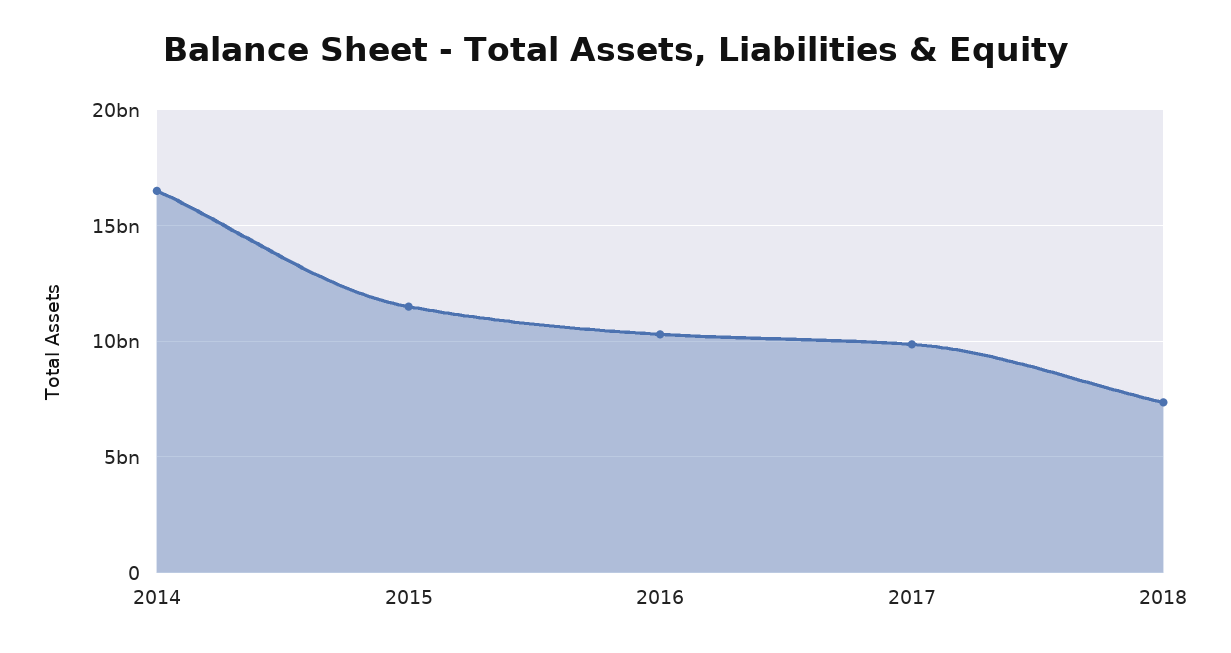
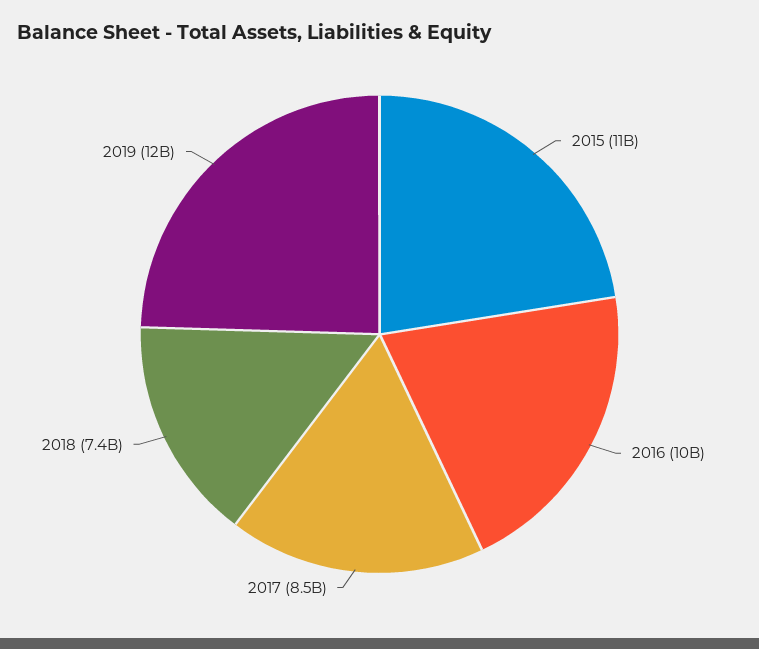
2014: 16500000000 -> none
2017: 10000000000 -> 8500000000
2019: none -> 12000000000

